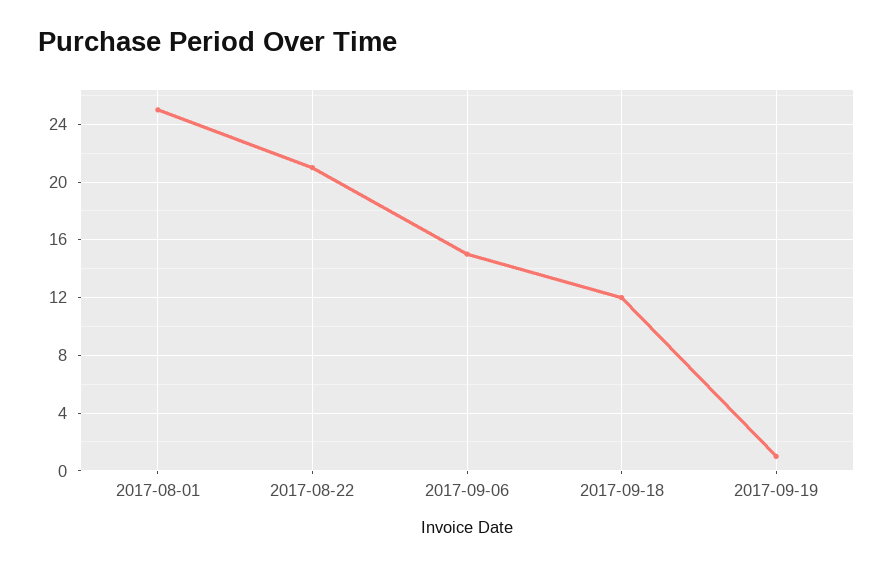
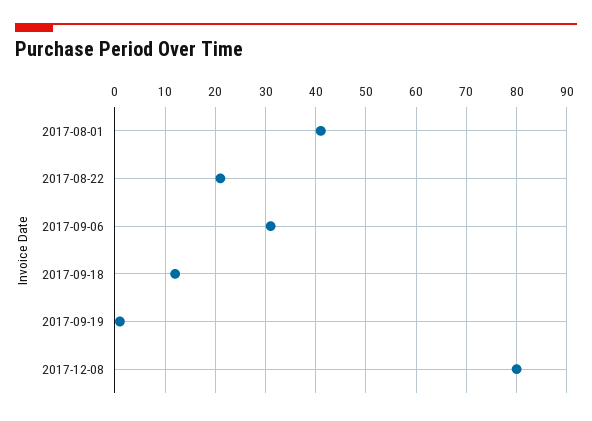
2017-08-01: 25 -> 40
2017-09-06: 15 -> 30
2017-12-08: none -> 80

